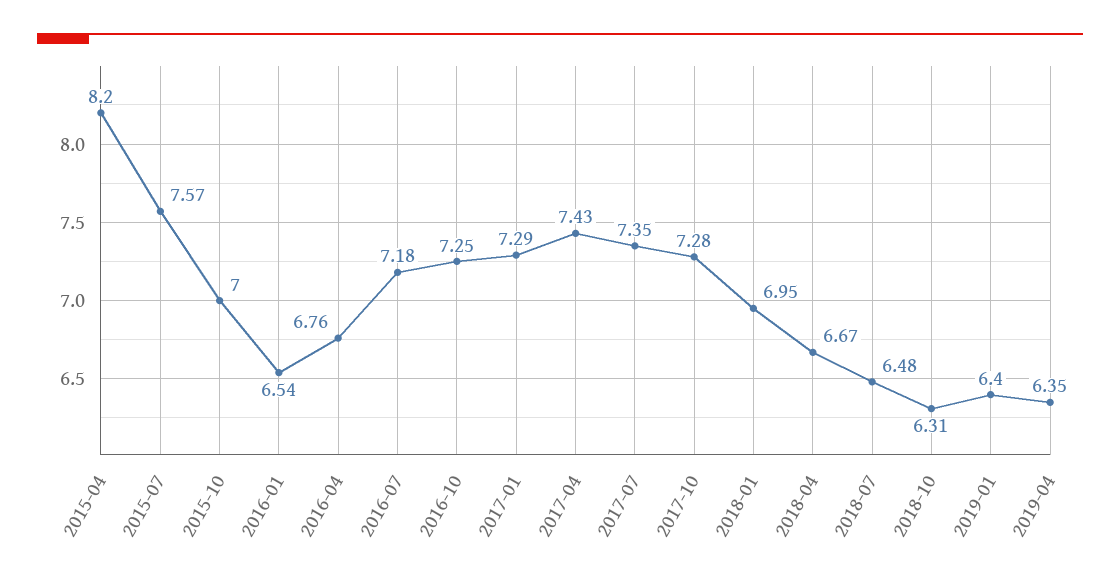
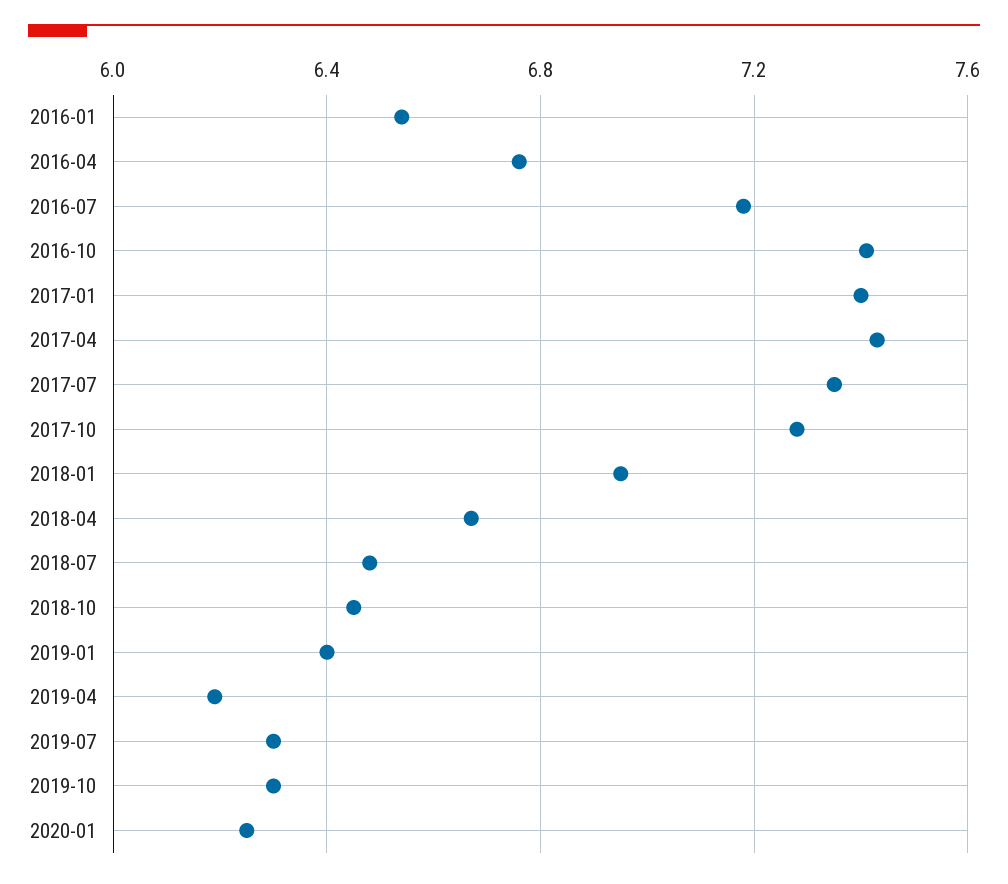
2015-04: 8.2 -> none
2015-07: 7.57 -> none
2015-10: 7 -> none
2016-10: 7.25 -> 7.4
2017-01: 7.29 -> 7.4
2018-10: 6.31 -> 6.45
2019-04: 6.35 -> 6.2
2019-07: none -> 6.3
2019-10: none -> 6.3
2020-01: none -> 6.25

